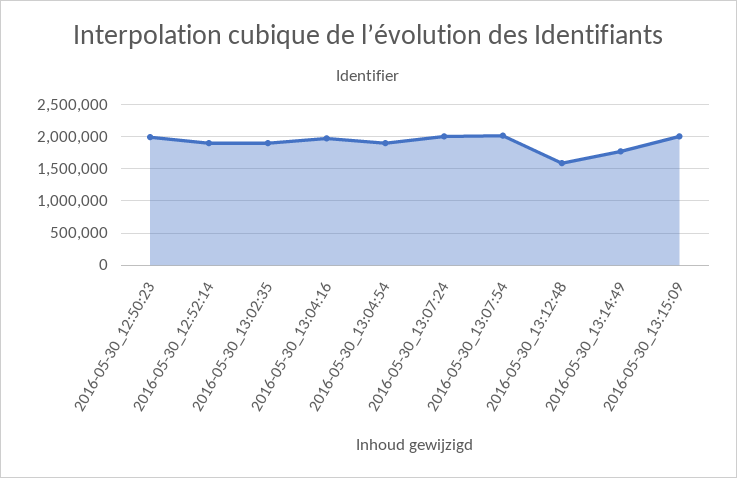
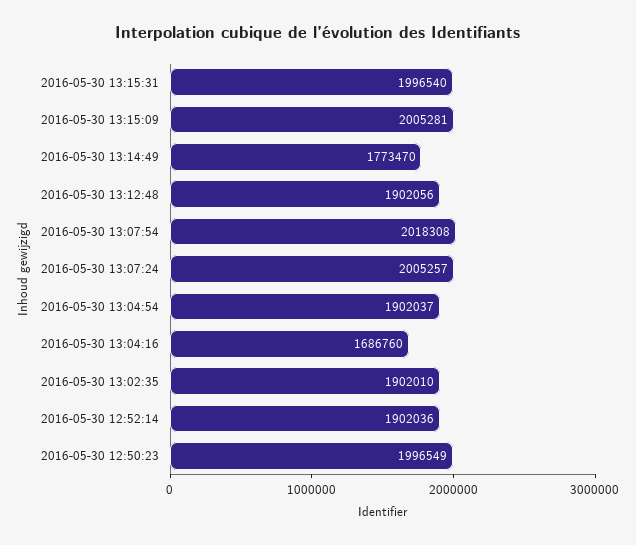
2016-05-30_13:04:16: 2000000 -> 1686760
2016-05-30_13:12:48: 1600000 -> 1902056
2016-05-30 13:15:31: none -> 1996540

